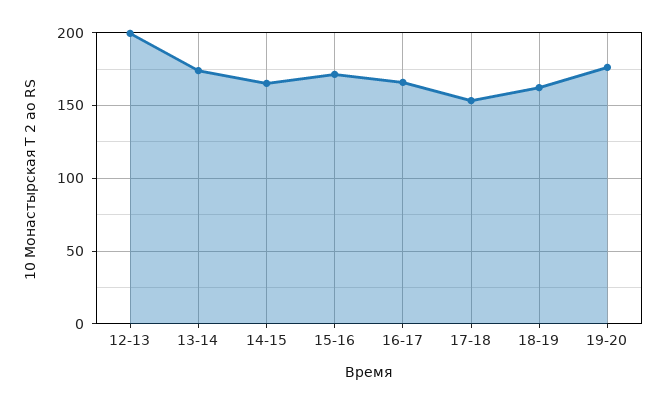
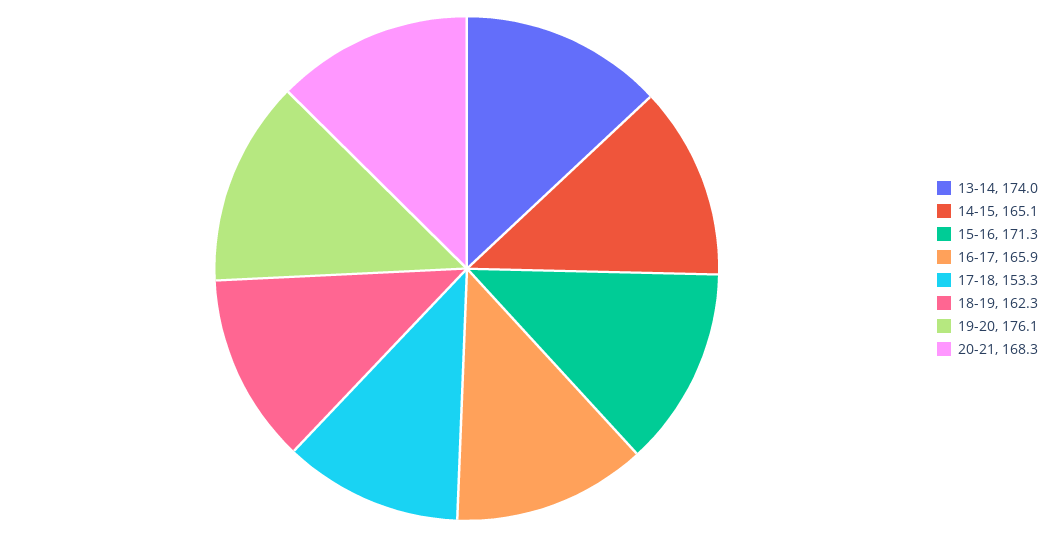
12-13: 200 -> none
20-21: none -> 168.3

